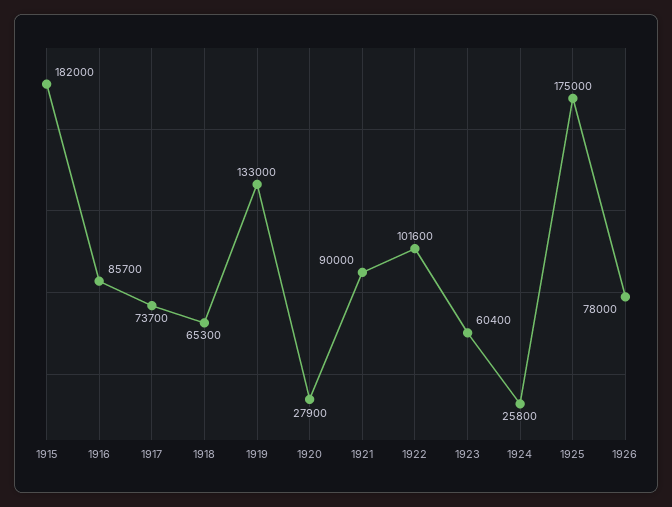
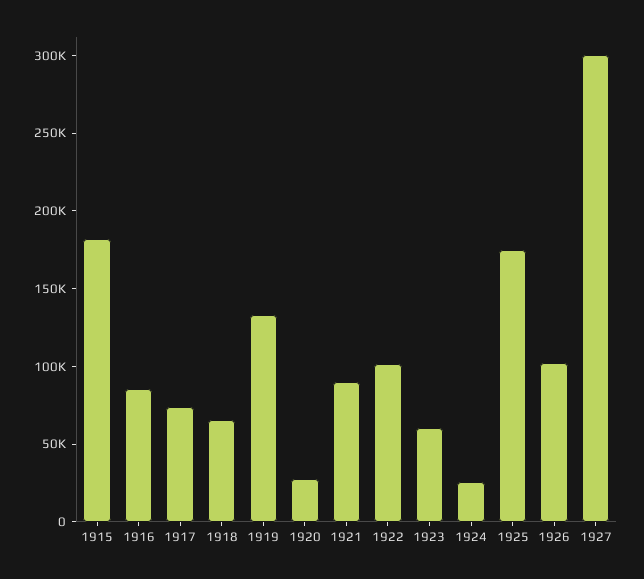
1926: 78000 -> 100000
1927: none -> 300000

